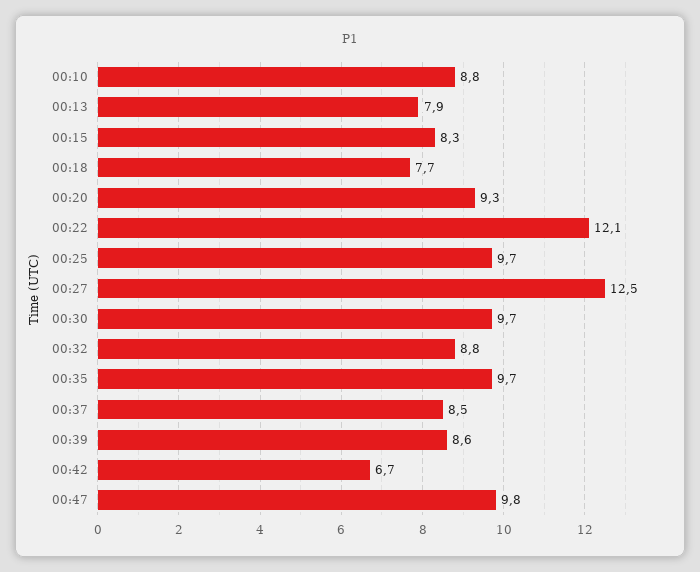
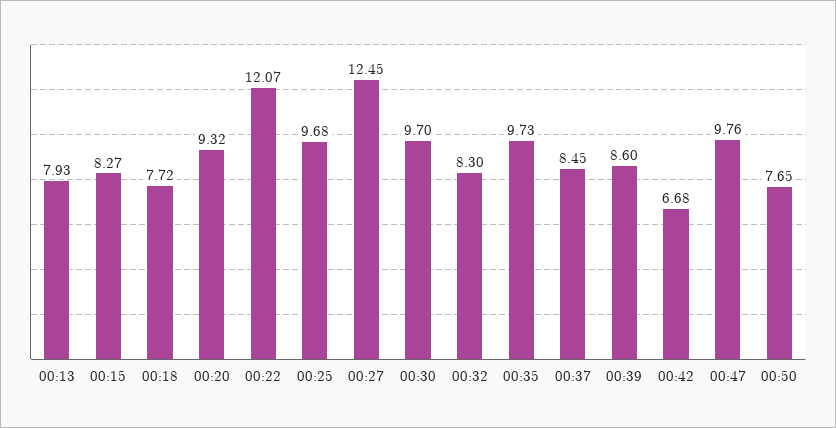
00:10: 8.8 -> none
00:32: 8.8 -> 8.3
00:50: none -> 7.65

